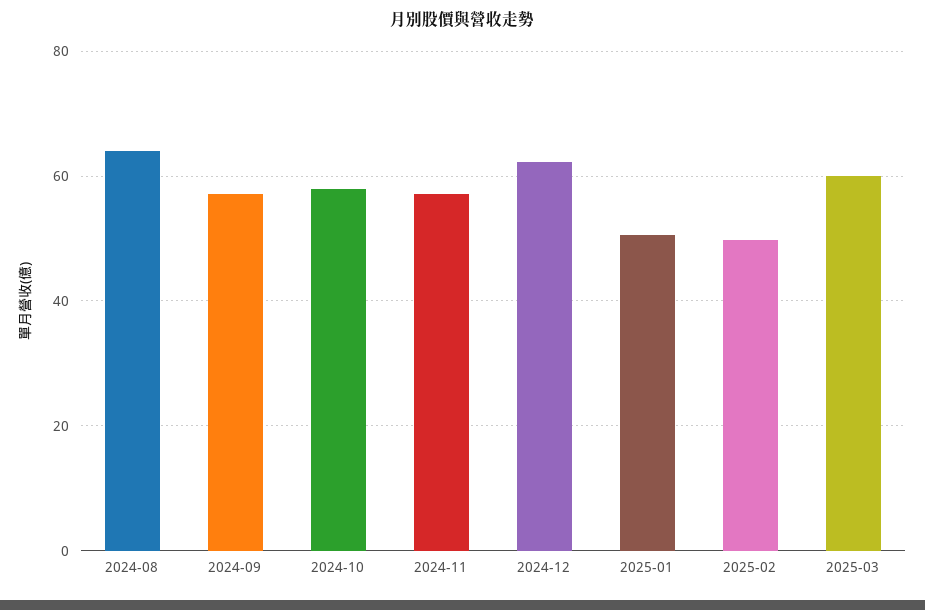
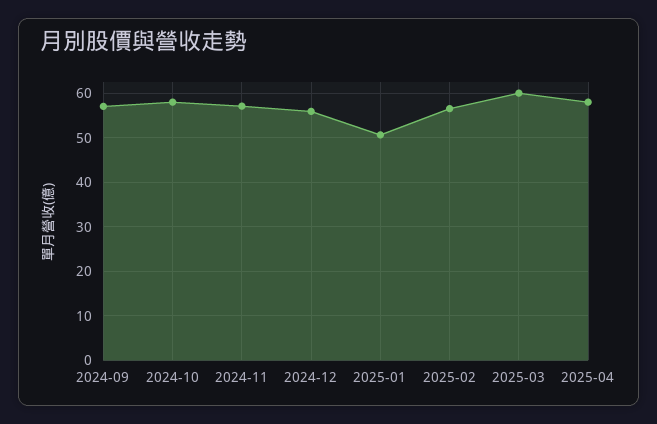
2024-08: 64 -> none
2024-12: 62 -> 56
2025-02: 50 -> 56
2025-04: none -> 58

